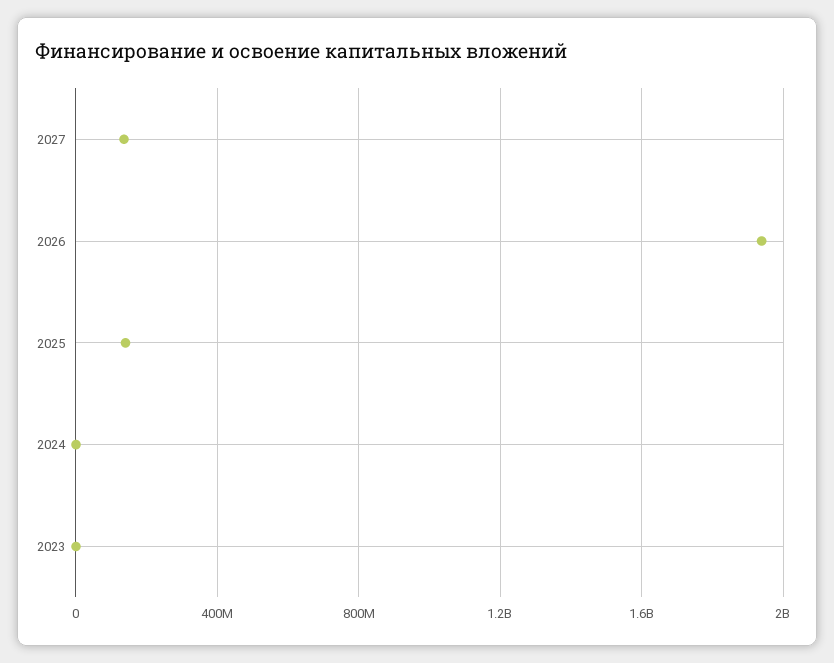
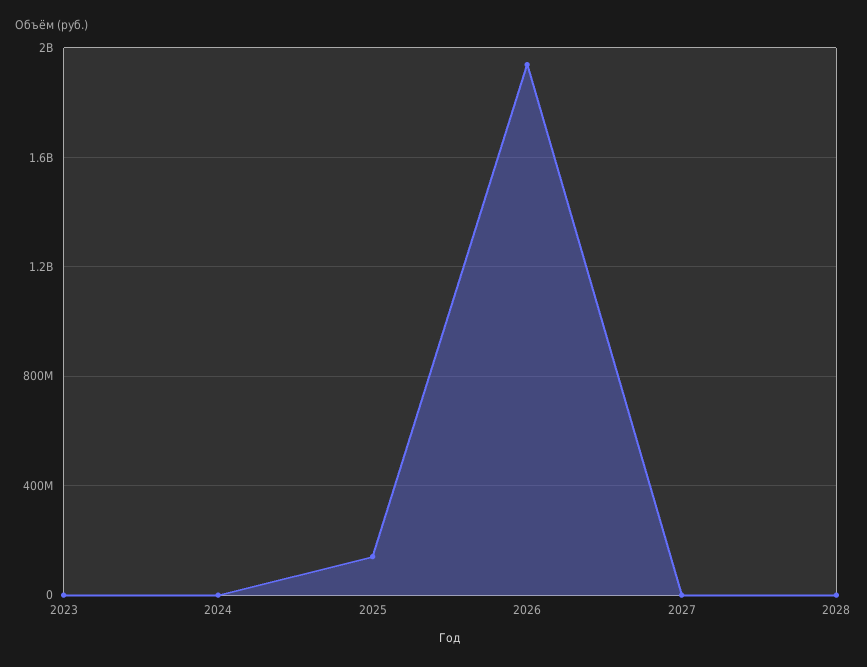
2027: 150000000 -> 0
2028: none -> 0

